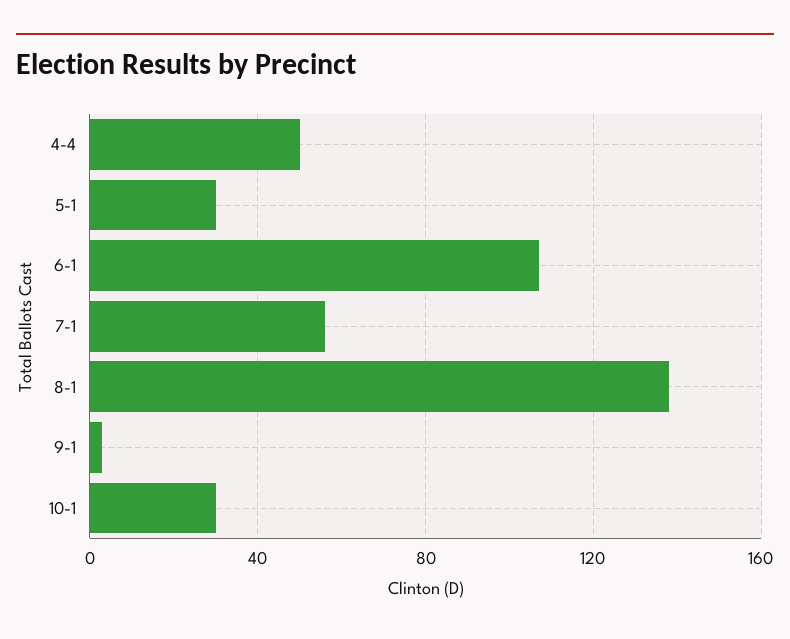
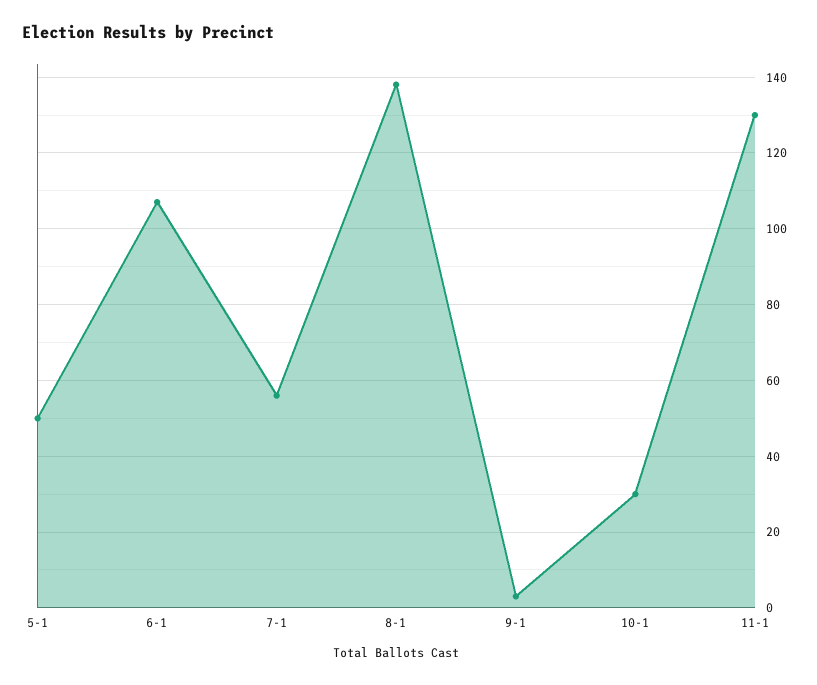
4-4: 50 -> none
5-1: 30 -> 50
11-1: none -> 130

